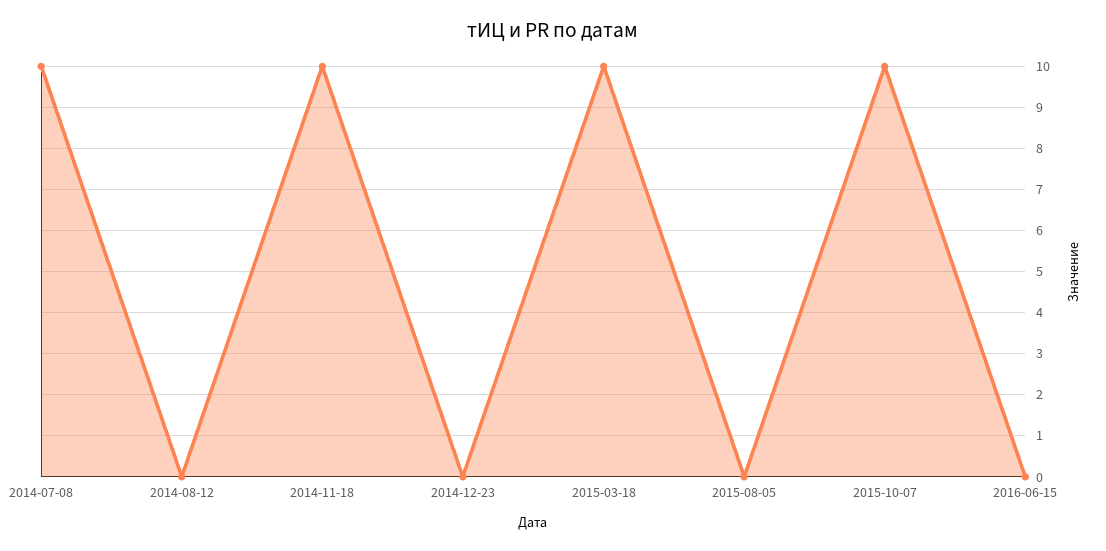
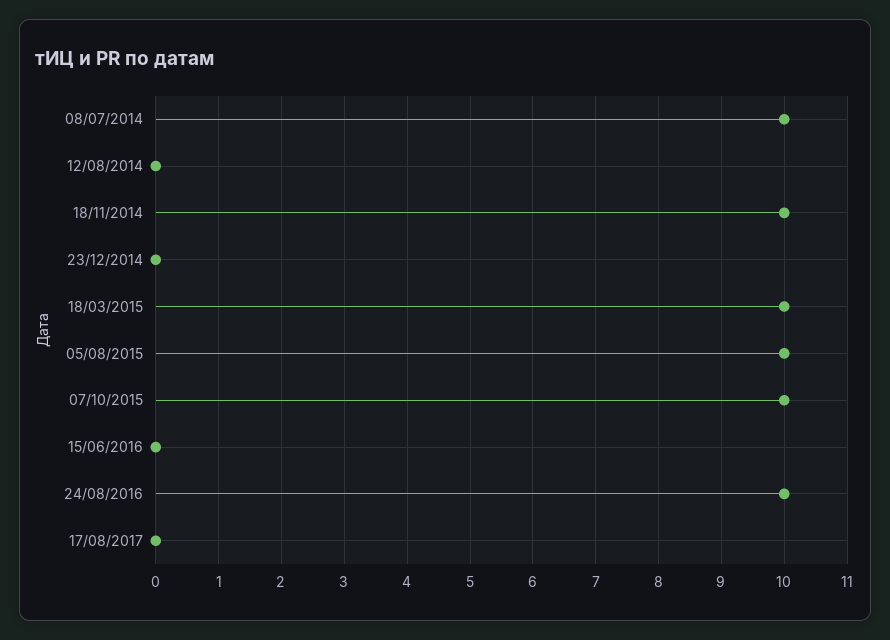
2015-08-05: 0 -> 10
24/08/2016: none -> 10
17/08/2017: none -> 0

